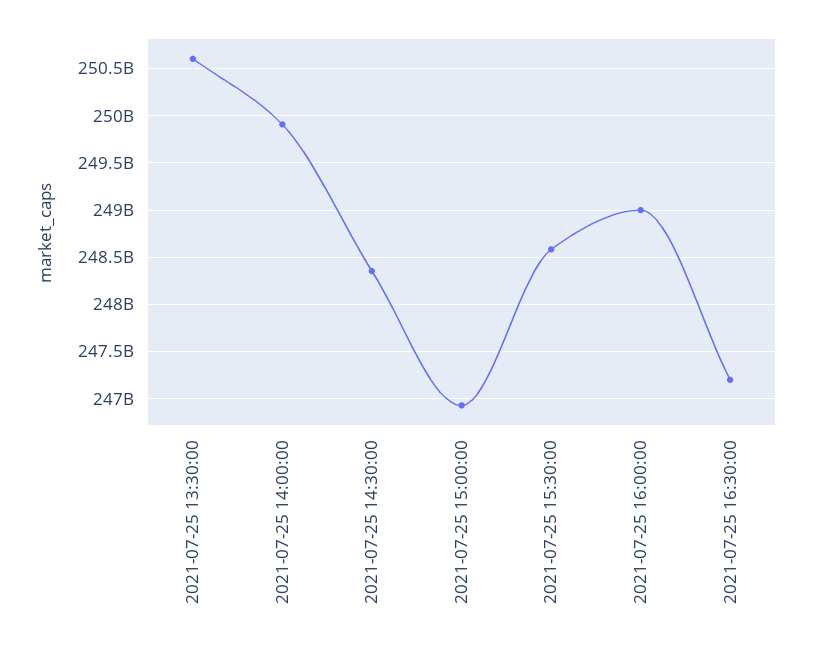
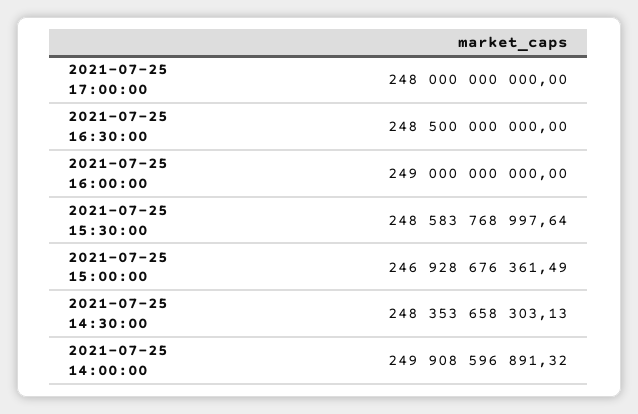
2021-07-25 13:30:00: 250600000000 -> none
2021-07-25 16:30:00: 247200000000 -> 248500000000
2021-07-25 17:00:00: none -> 248000000000

